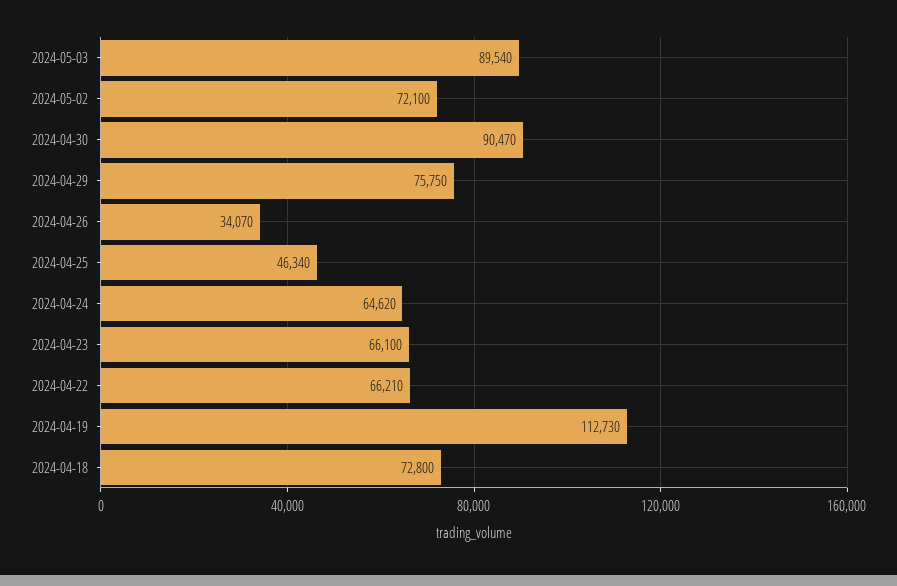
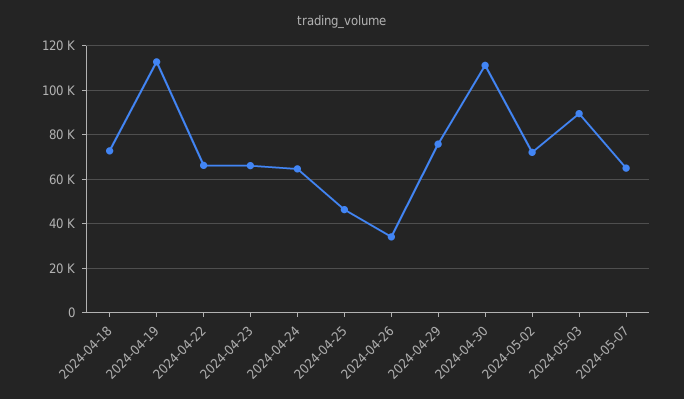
2024-04-30: 90470 -> 110000
2024-05-07: none -> 65000

